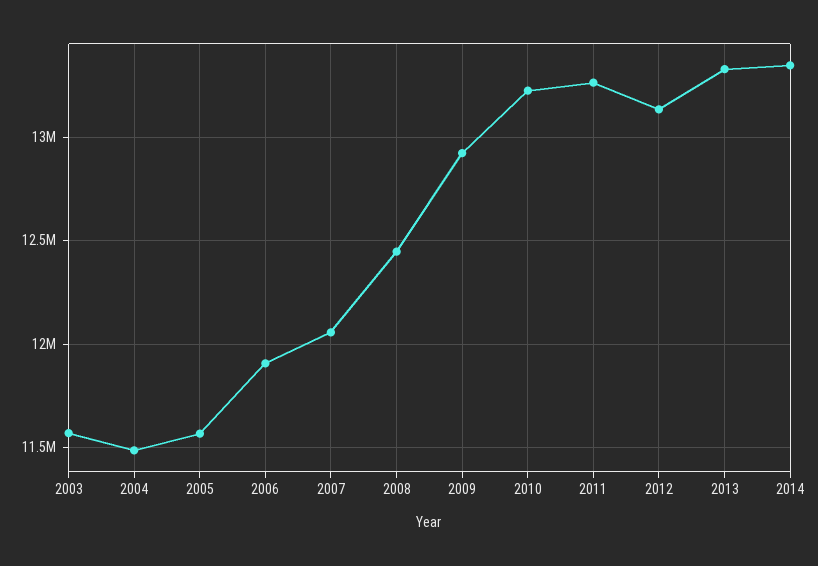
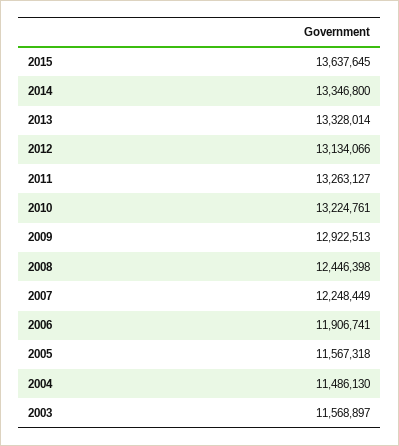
2007: 12050000 -> 12248449
2015: none -> 13637645

